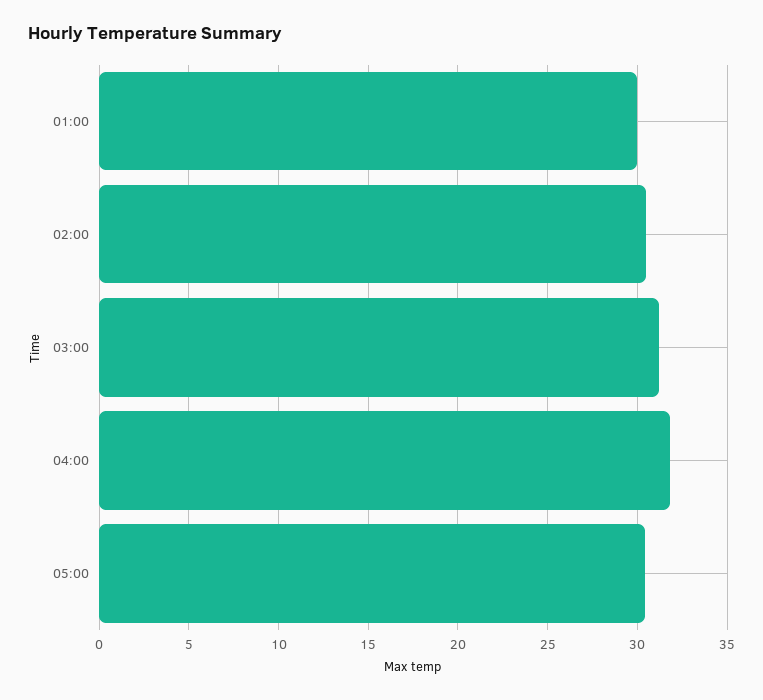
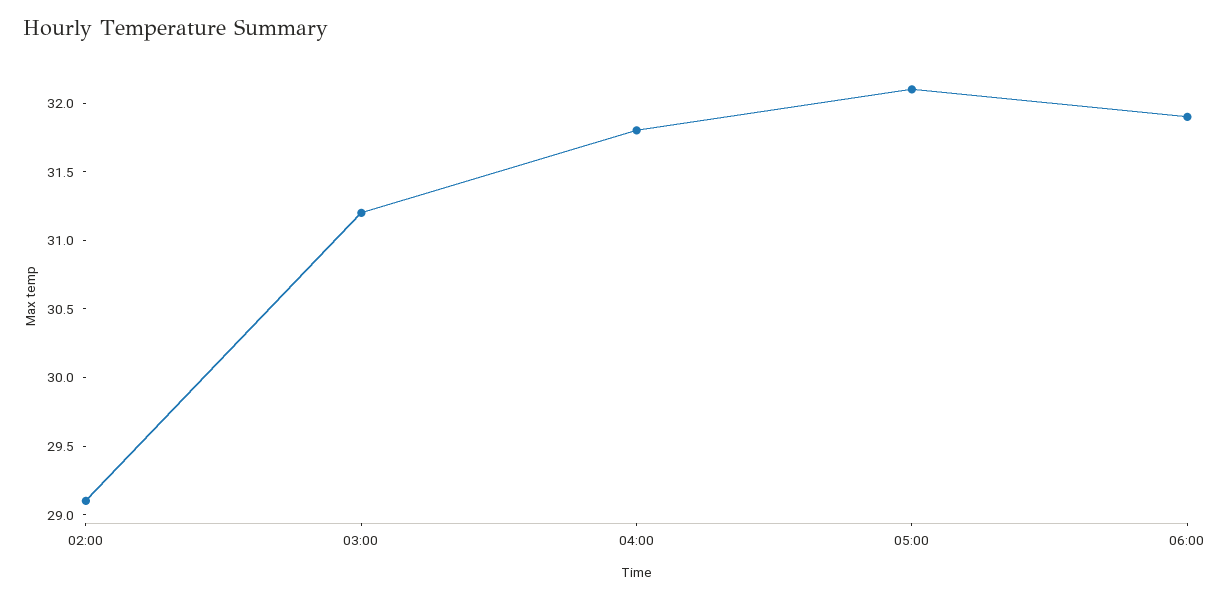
01:00: 30 -> none
02:00: 30.5 -> 29.1
05:00: 30.5 -> 32.1
06:00: none -> 31.9

